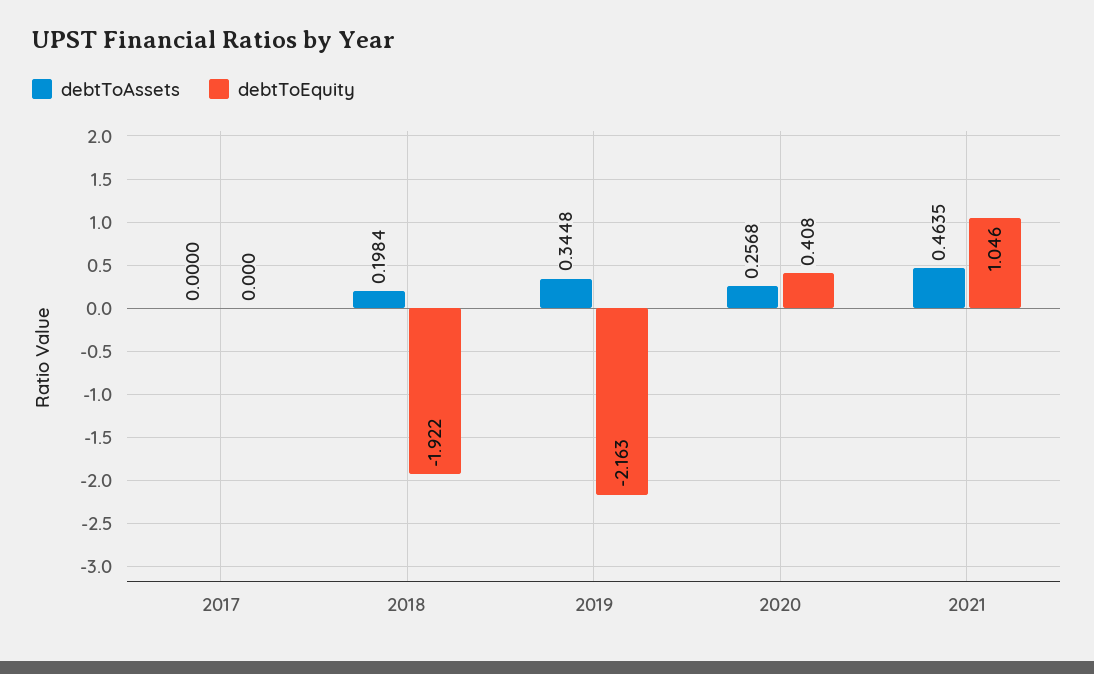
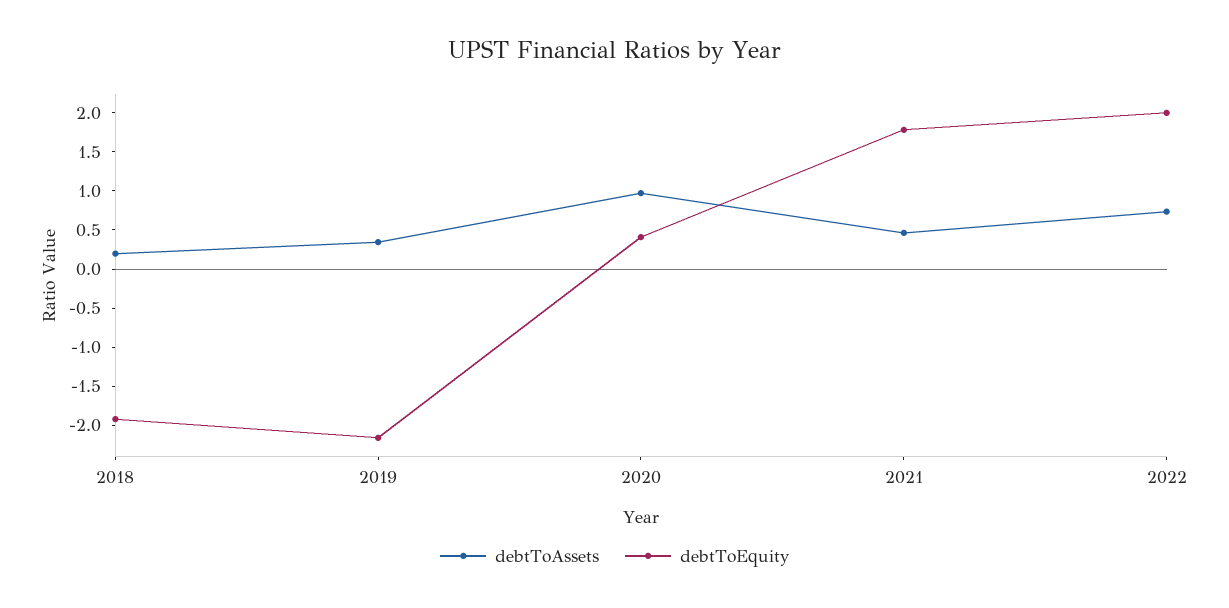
debtToAssets, 2017: 0 -> none
debtToEquity, 2017: 0 -> none
debtToAssets, 2020: 0.2568 -> 1
debtToEquity, 2021: 1.046 -> 1.75
debtToAssets, 2022: none -> 0.75
debtToEquity, 2022: none -> 2

